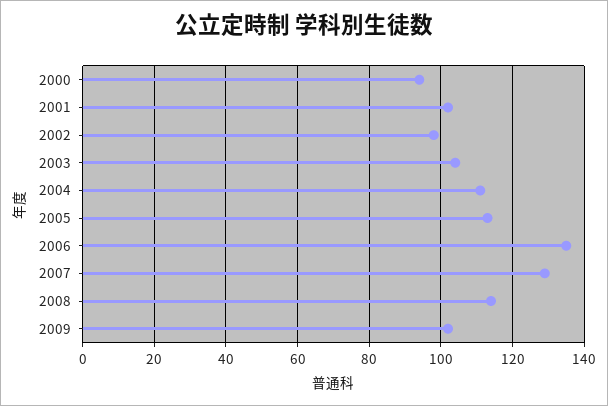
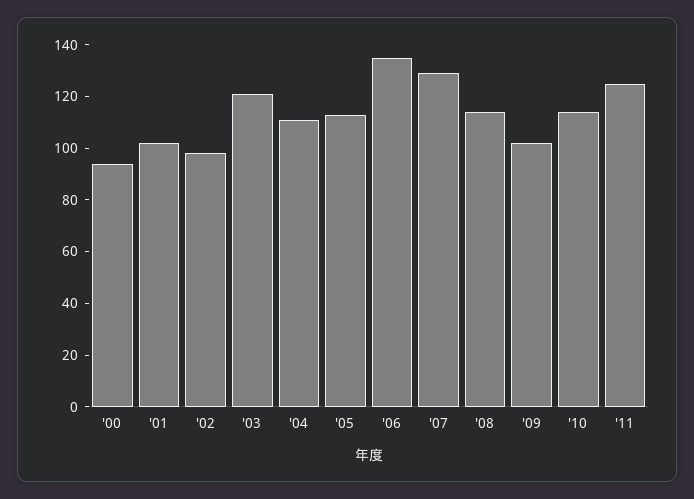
2003: 105 -> 120
'10: none -> 115
'11: none -> 125

